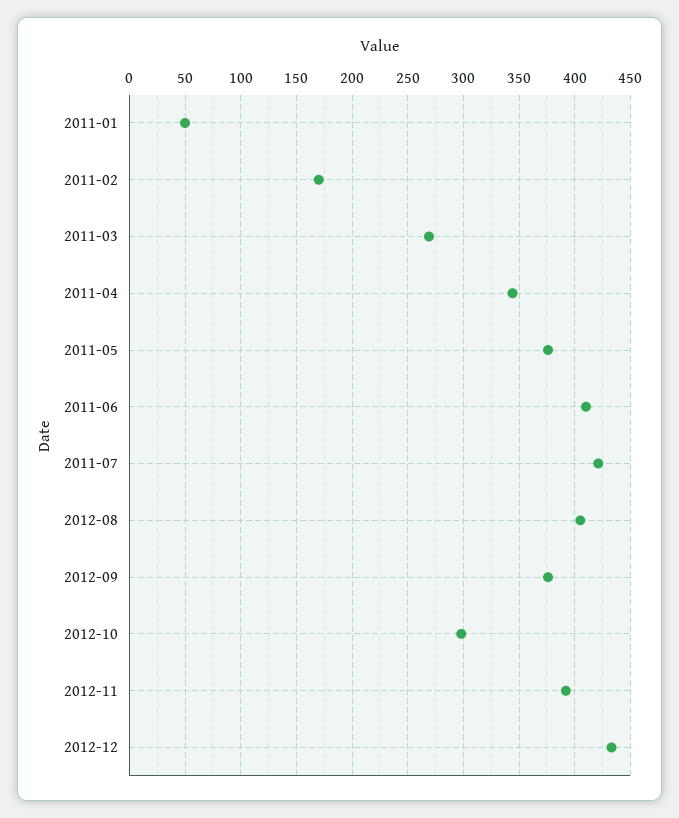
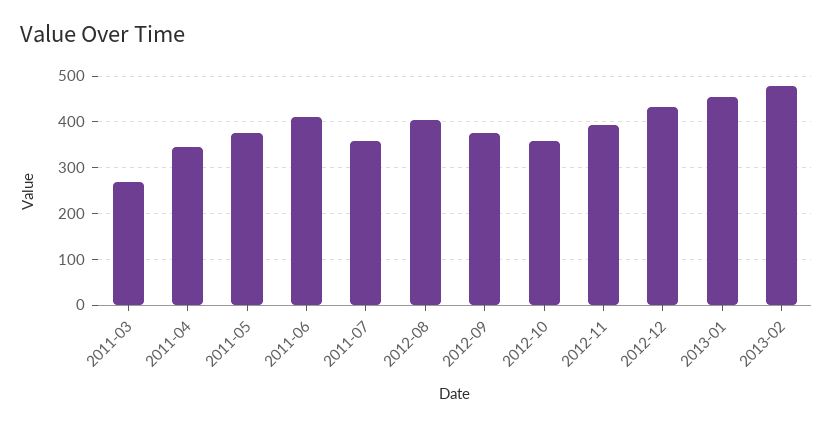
2011-01: 50 -> none
2011-02: 170 -> none
2011-07: 420 -> 360
2012-10: 300 -> 360
2013-01: none -> 460
2013-02: none -> 480

